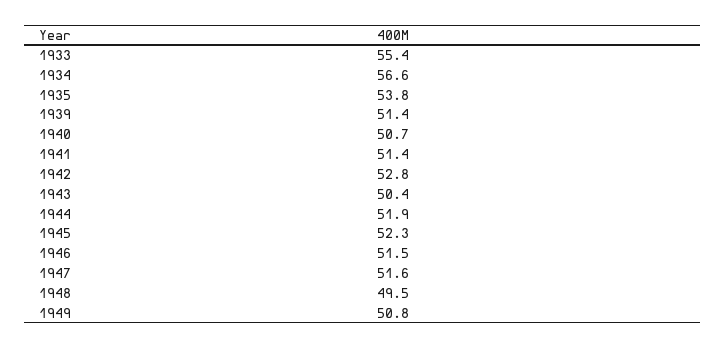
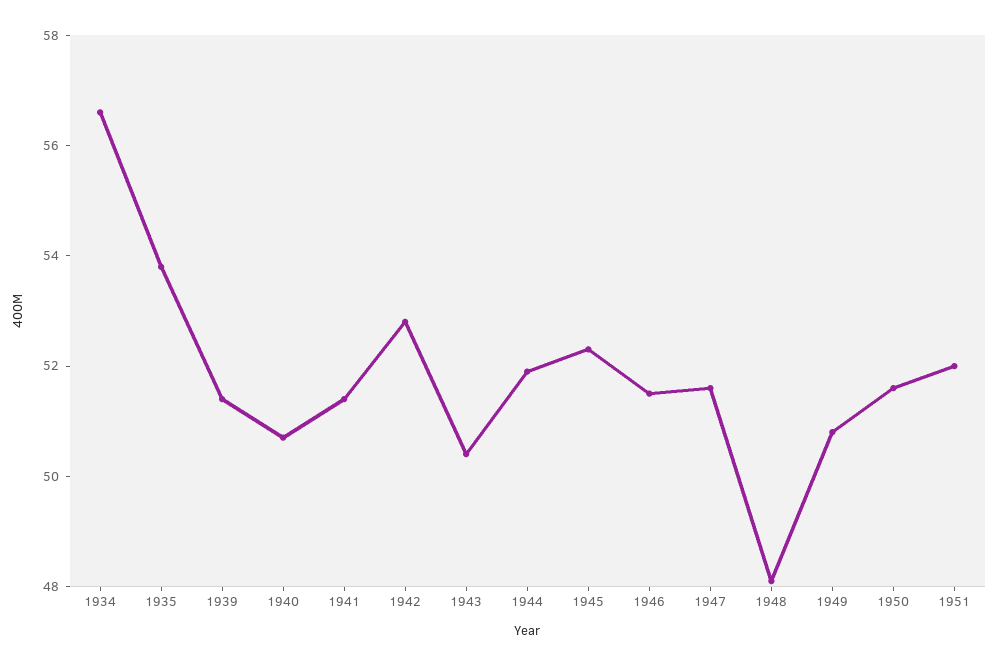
1933: 55.4 -> none
1948: 49.5 -> 48
1950: none -> 51.5
1951: none -> 52

